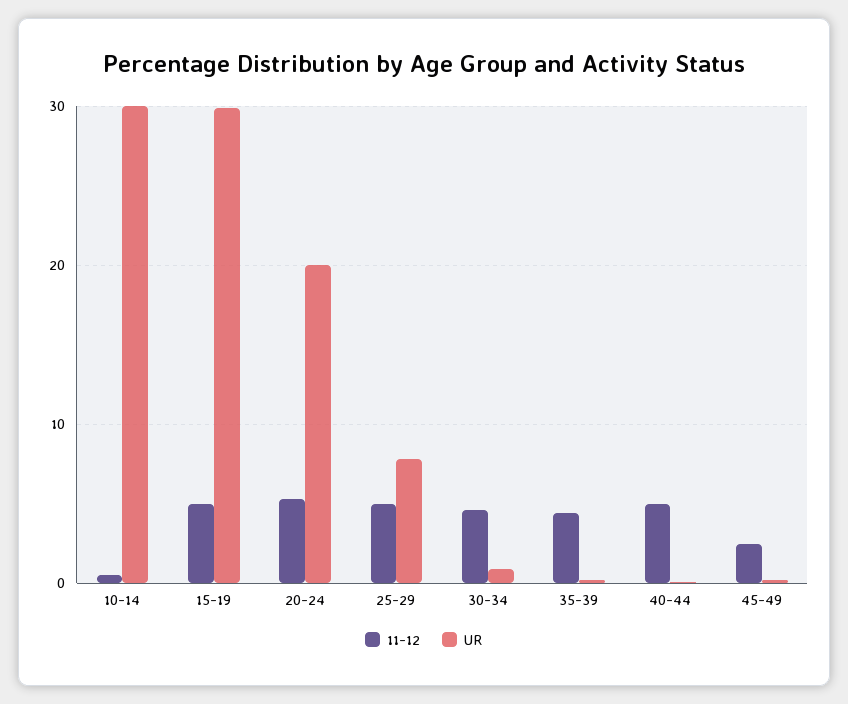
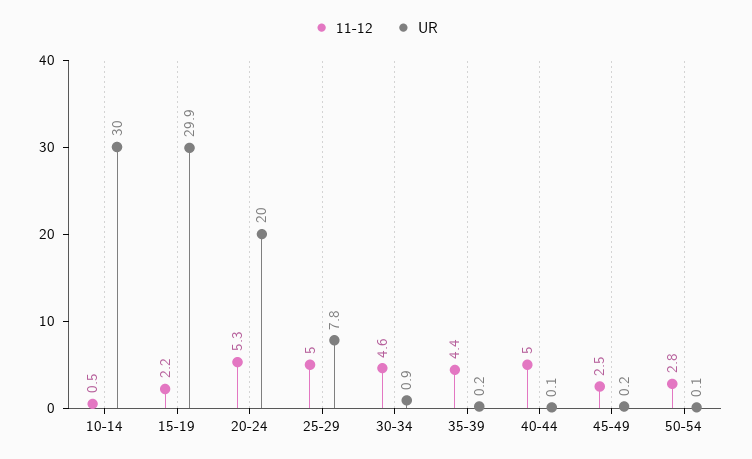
11-12, 15-19: 5 -> 2.2
11-12, 50-54: none -> 2.8
UR, 50-54: none -> 0.1

